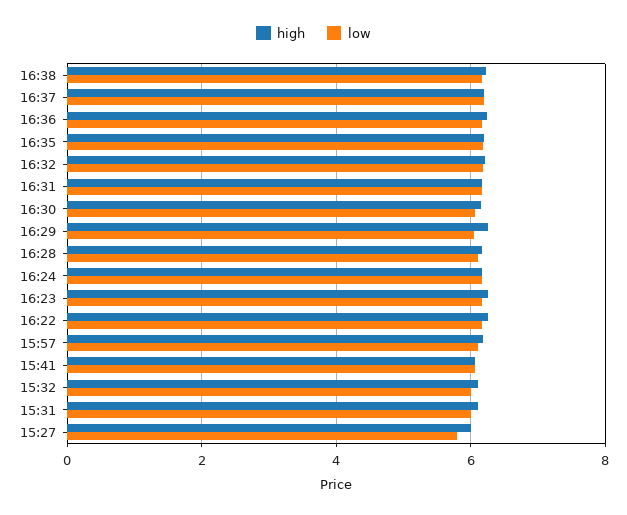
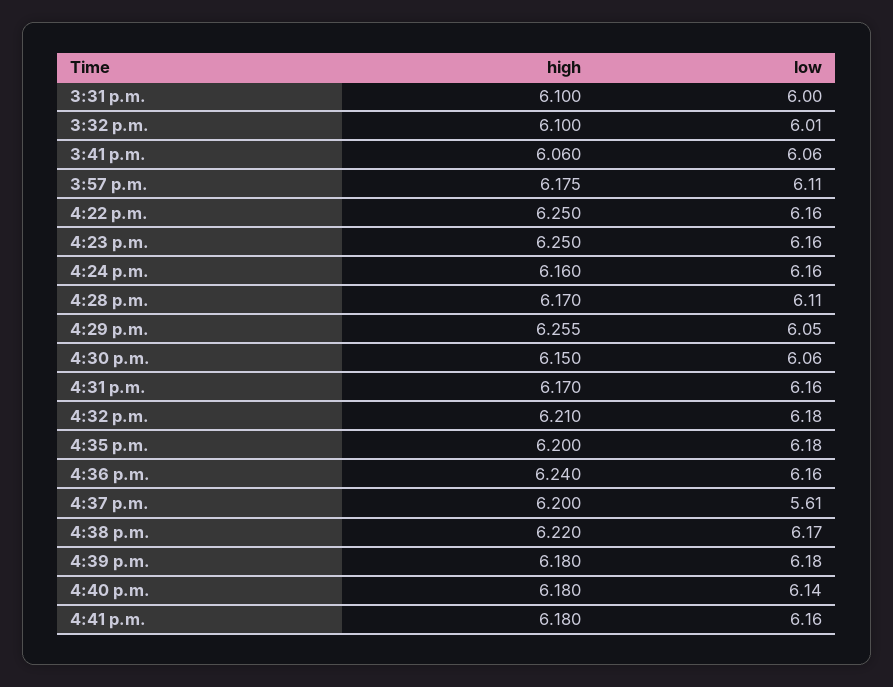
low, 16:37: 6.2 -> 5.61
high, 15:27: 6 -> none
low, 15:27: 5.8 -> none
high, 4:39 p.m.: none -> 6.18
low, 4:39 p.m.: none -> 6.18
high, 4:40 p.m.: none -> 6.18
low, 4:40 p.m.: none -> 6.14
high, 4:41 p.m.: none -> 6.18
low, 4:41 p.m.: none -> 6.16

